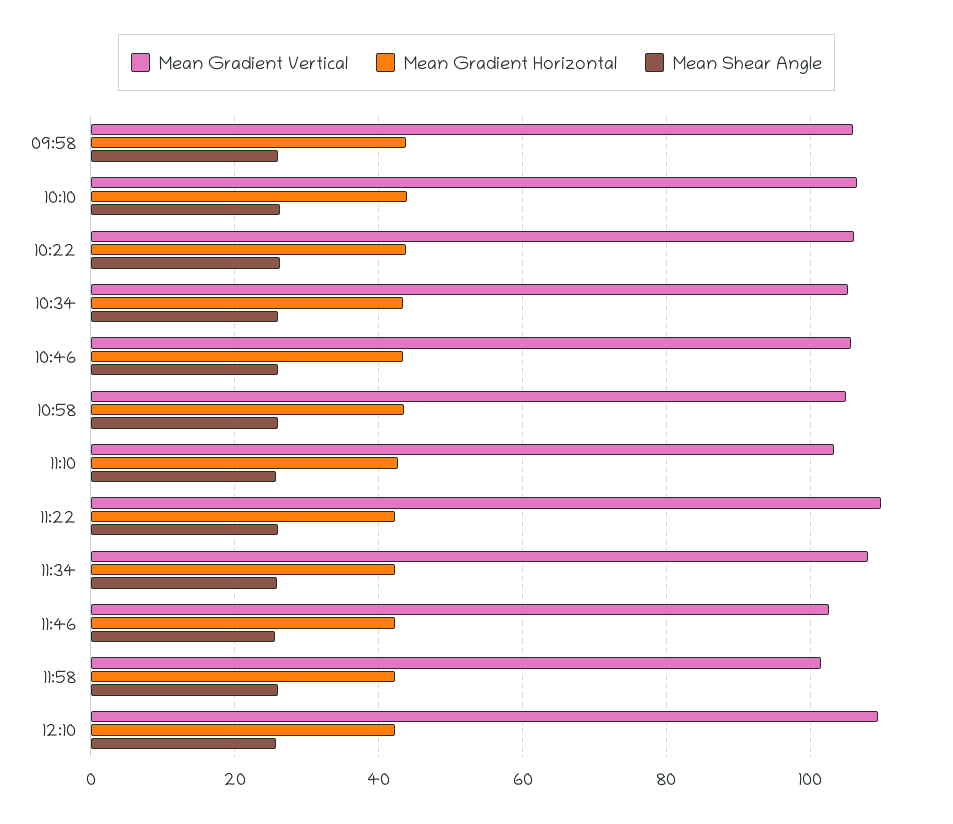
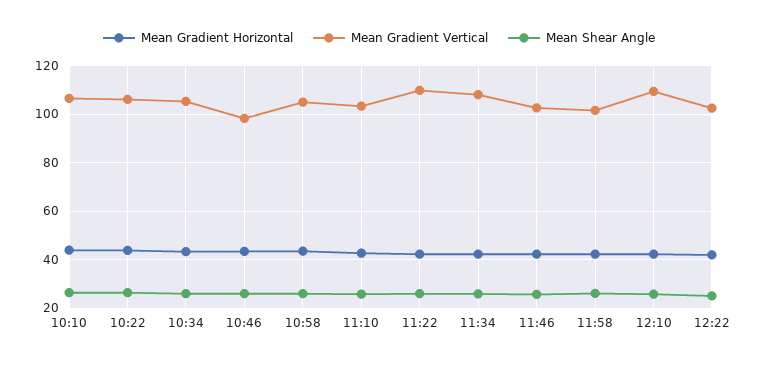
Mean Gradient Vertical, 09:58: 106 -> none
Mean Gradient Horizontal, 09:58: 44 -> none
Mean Shear Angle, 09:58: 26 -> none
Mean Gradient Vertical, 10:46: 106 -> 97.5
Mean Gradient Horizontal, 12:22: none -> 42.5
Mean Gradient Vertical, 12:22: none -> 102.5
Mean Shear Angle, 12:22: none -> 25

